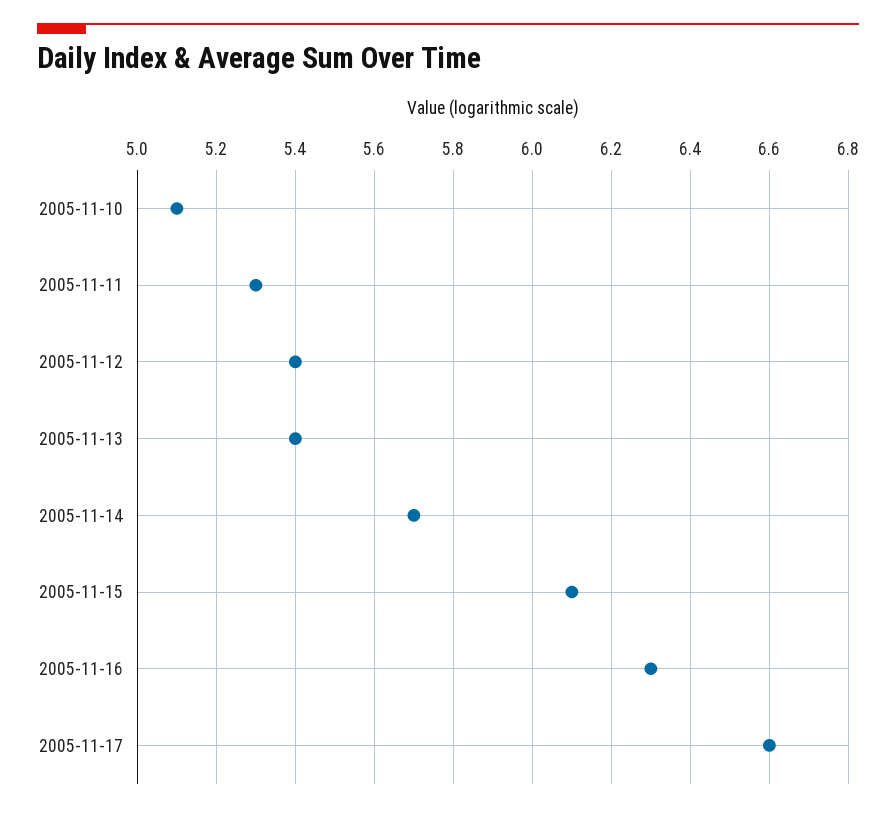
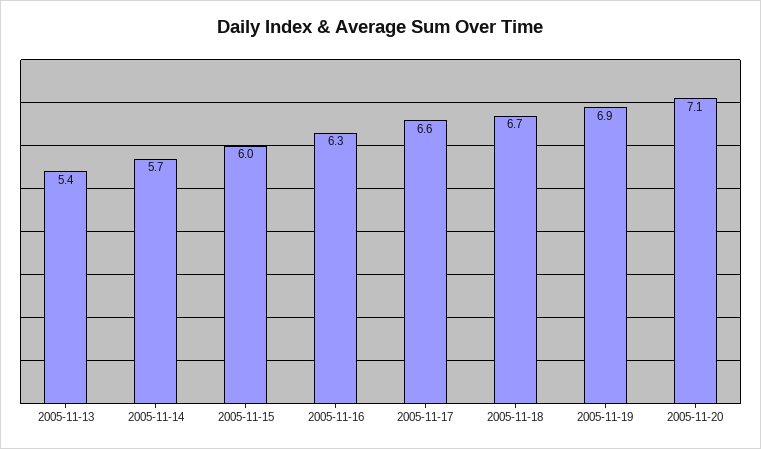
2005-11-10: 5.1 -> none
2005-11-11: 5.3 -> none
2005-11-12: 5.4 -> none
2005-11-15: 6.1 -> 6
2005-11-18: none -> 6.7
2005-11-19: none -> 6.9
2005-11-20: none -> 7.1

